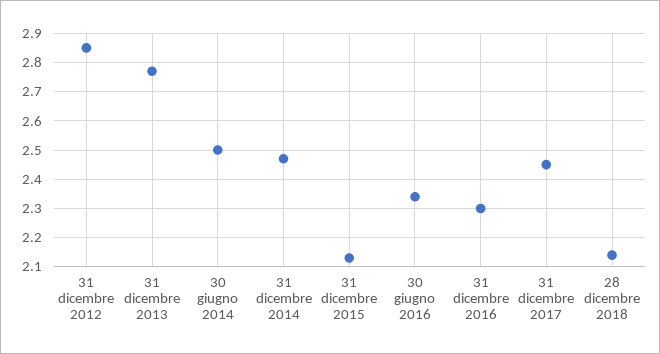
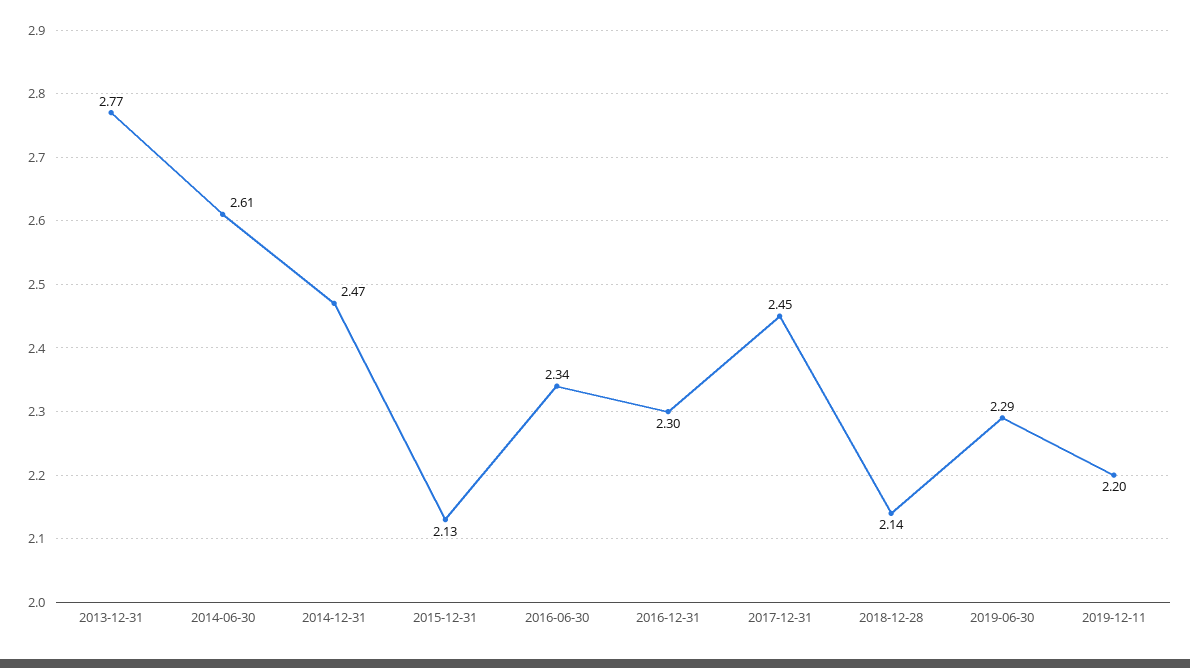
31 dicembre 2012: 2.85 -> none
30 giugno 2014: 2.5 -> 2.61
2019-06-30: none -> 2.29
2019-12-11: none -> 2.2

